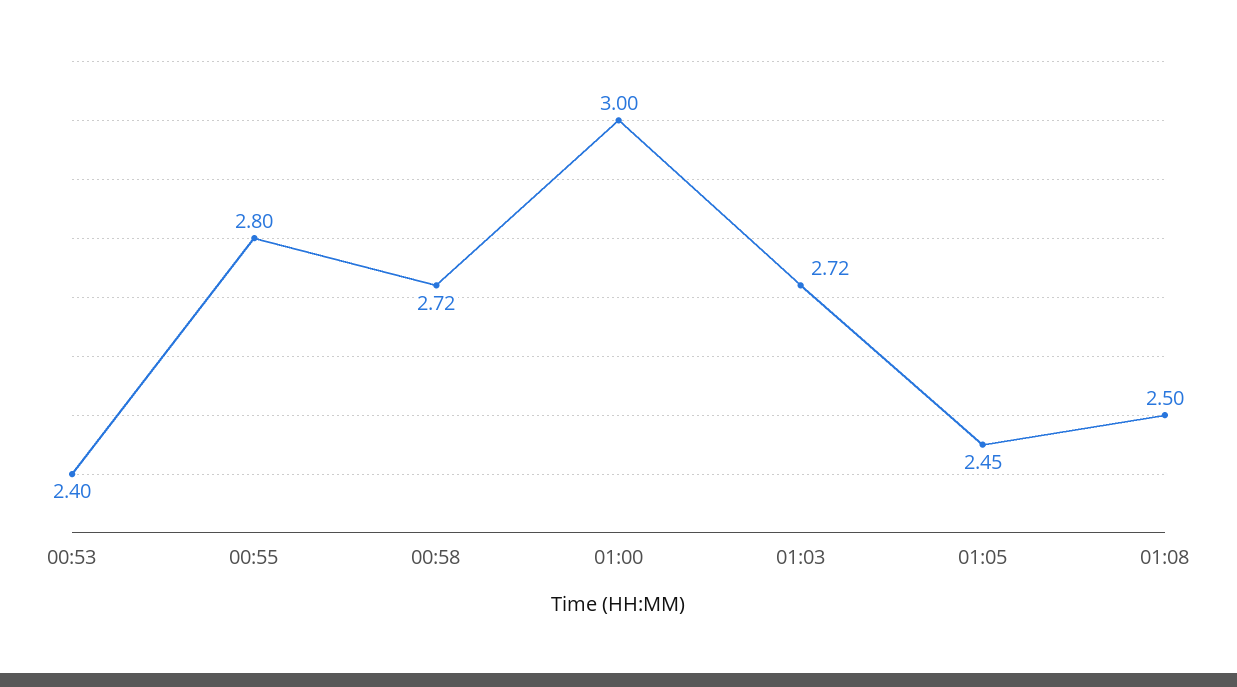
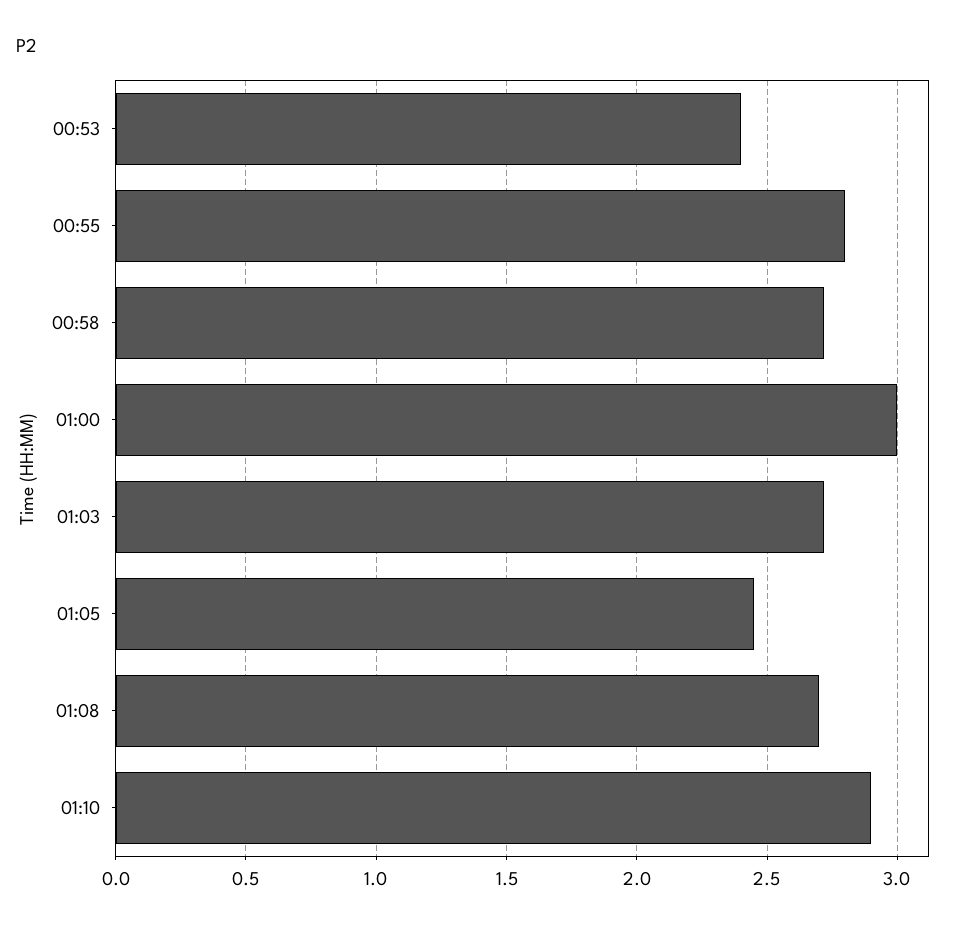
01:08: 2.5 -> 2.7
01:10: none -> 2.9

